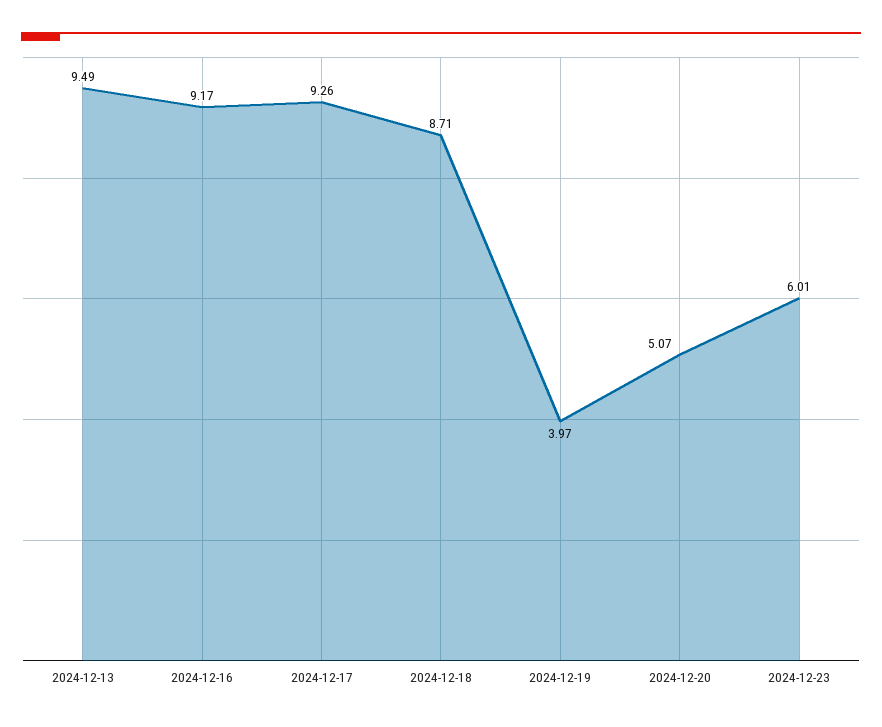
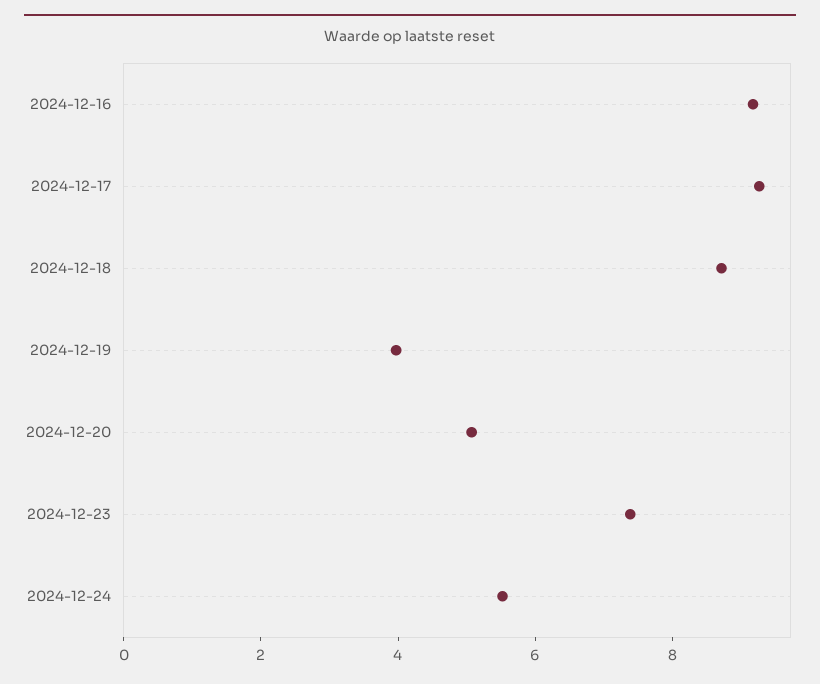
2024-12-13: 9.49 -> none
2024-12-23: 6.01 -> 7.5
2024-12-24: none -> 5.5

